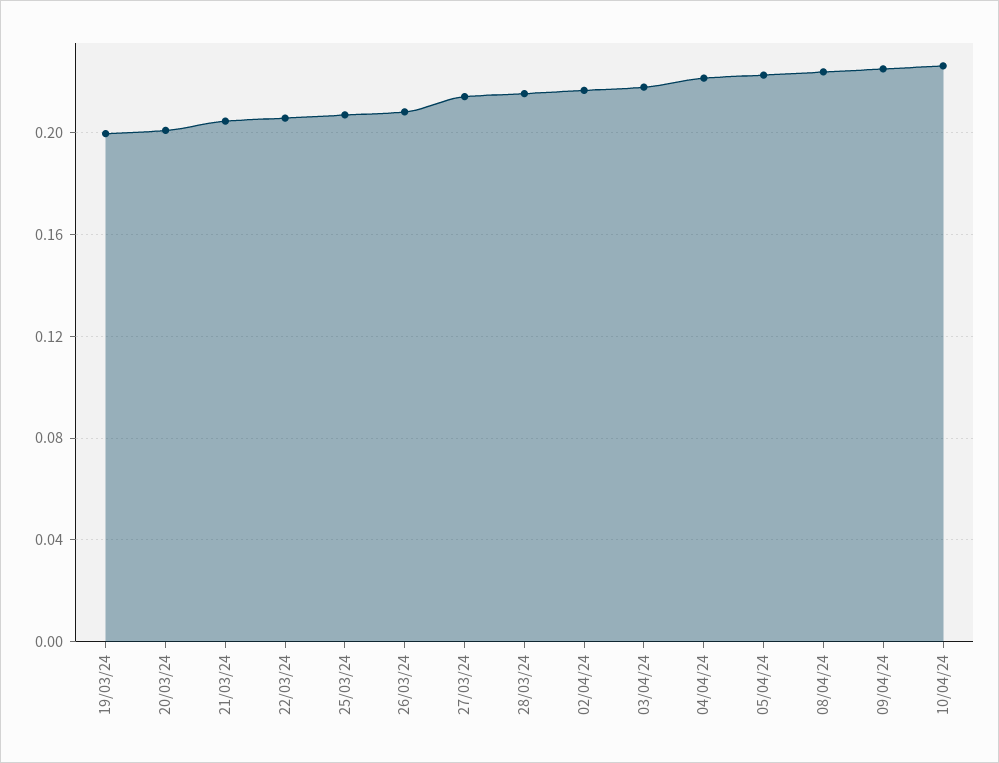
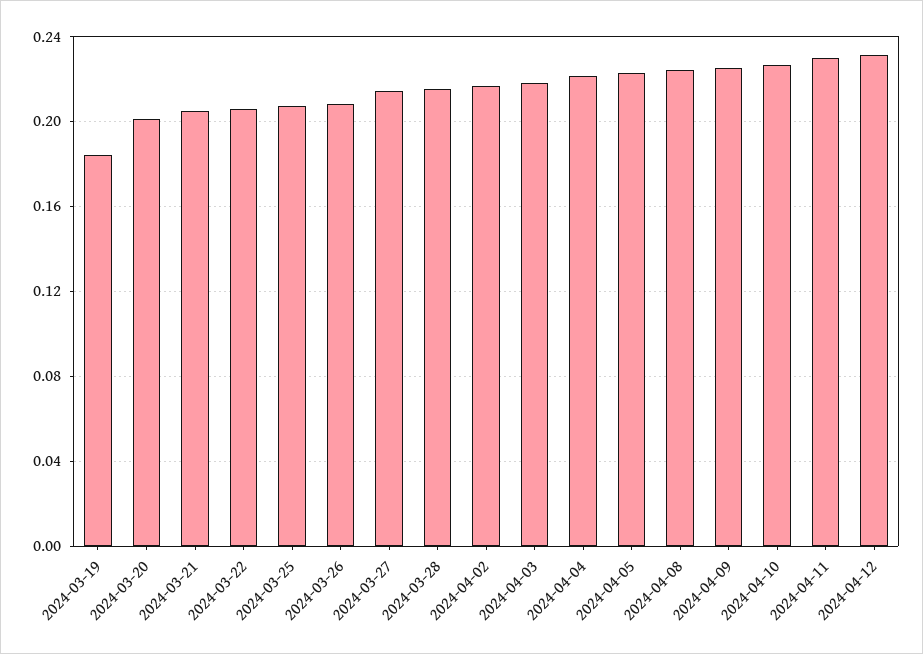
19/03/24: 0.2 -> 0.185
2024-04-11: none -> 0.23
2024-04-12: none -> 0.23

